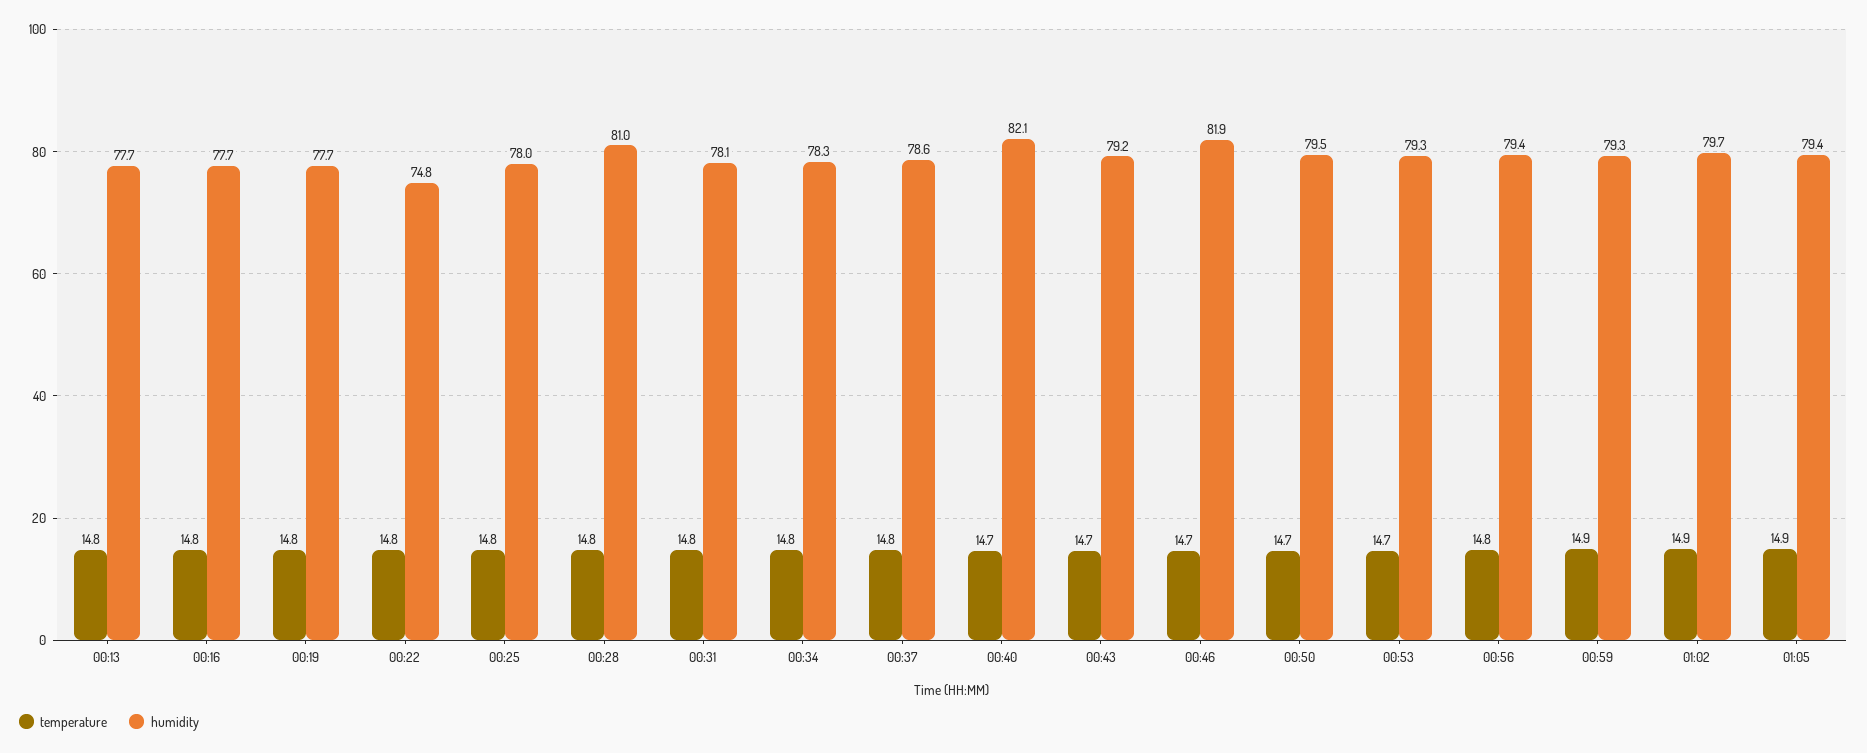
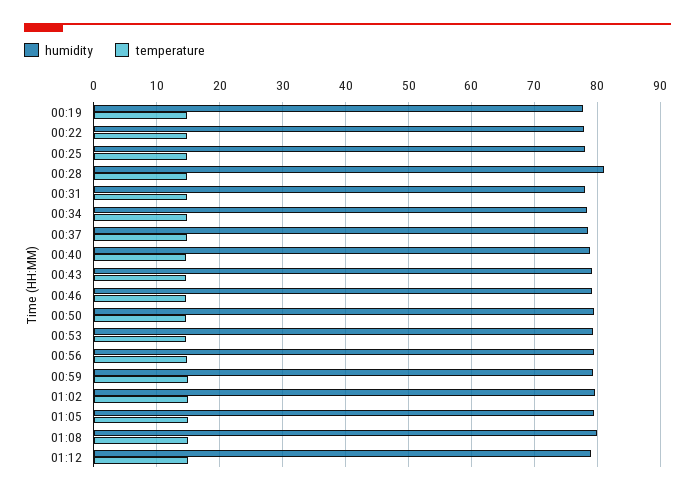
temperature, 00:13: 14.8 -> none
humidity, 00:13: 77.7 -> none
temperature, 00:16: 14.8 -> none
humidity, 00:16: 77.7 -> none
humidity, 00:22: 74.8 -> 78
humidity, 00:40: 82.1 -> 79
humidity, 00:46: 81.9 -> 79
humidity, 01:08: none -> 80
temperature, 01:08: none -> 15
humidity, 01:12: none -> 79
temperature, 01:12: none -> 15

